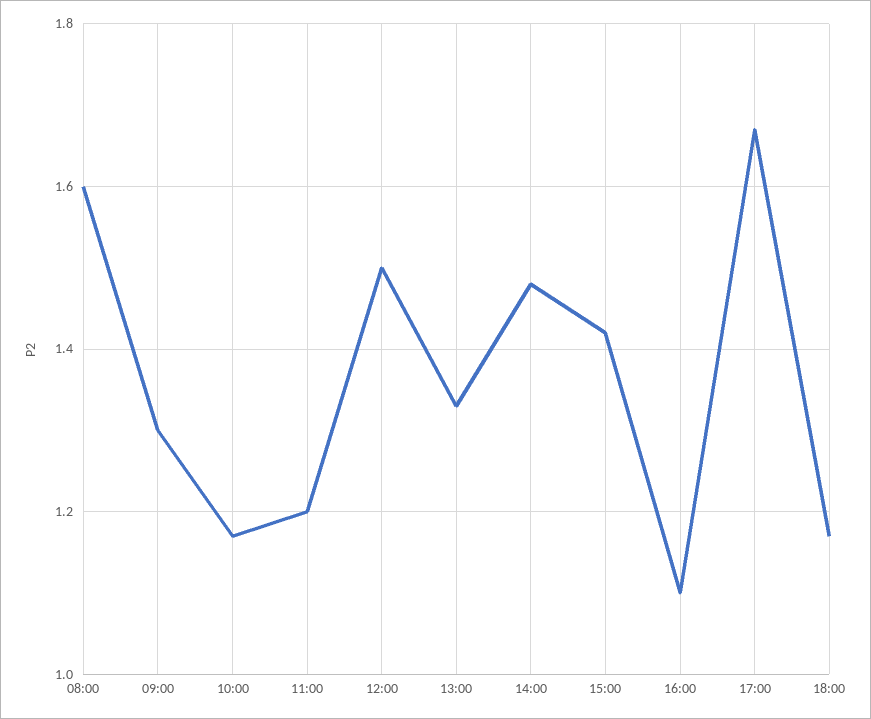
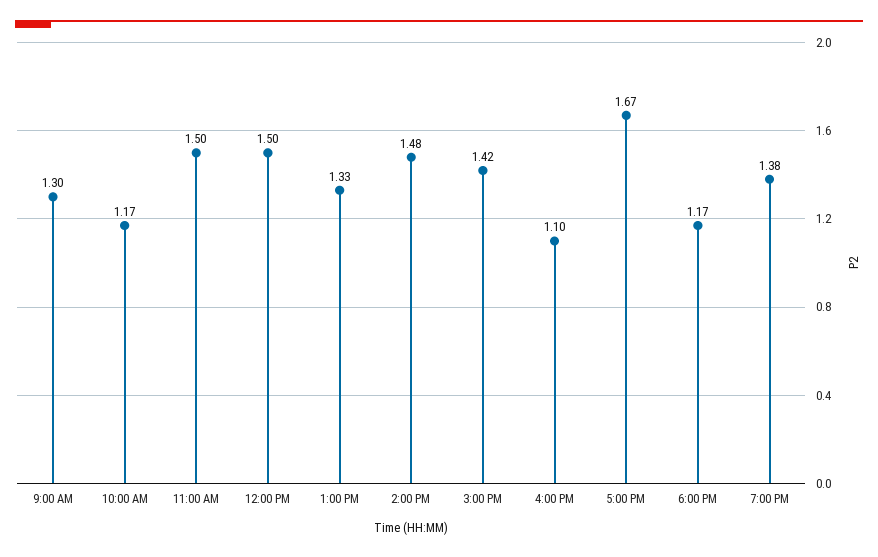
08:00: 1.6 -> none
11:00: 1.2 -> 1.5
7:00 PM: none -> 1.38

